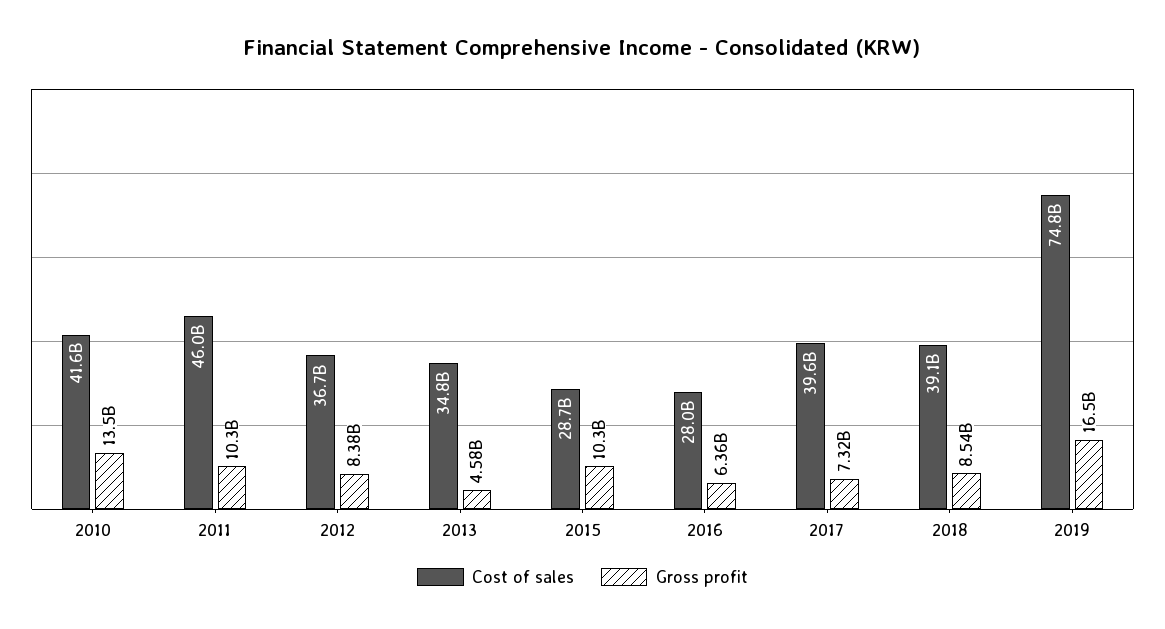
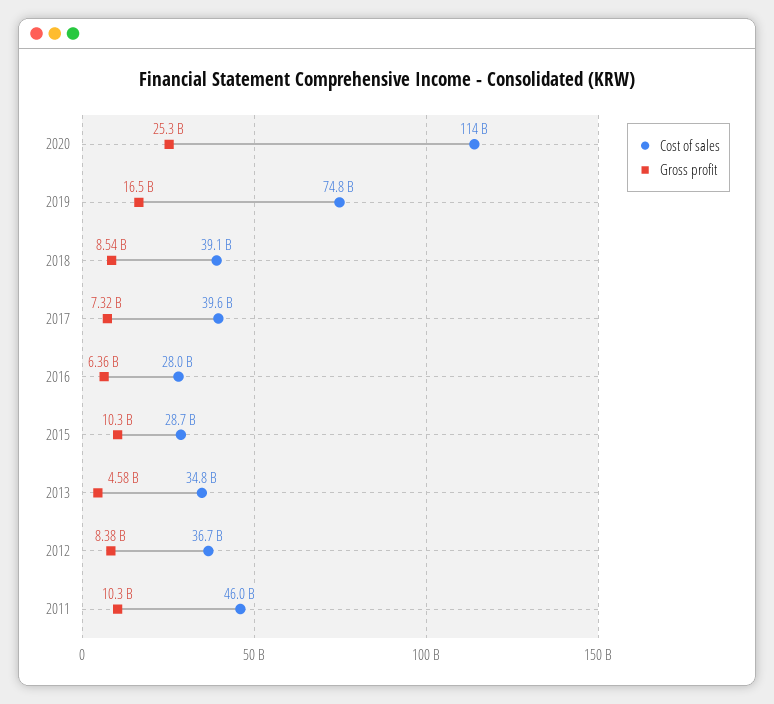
Cost of sales, 2010: 41600000000 -> none
Gross profit, 2010: 13500000000 -> none
Cost of sales, 2020: none -> 114000000000
Gross profit, 2020: none -> 25300000000

